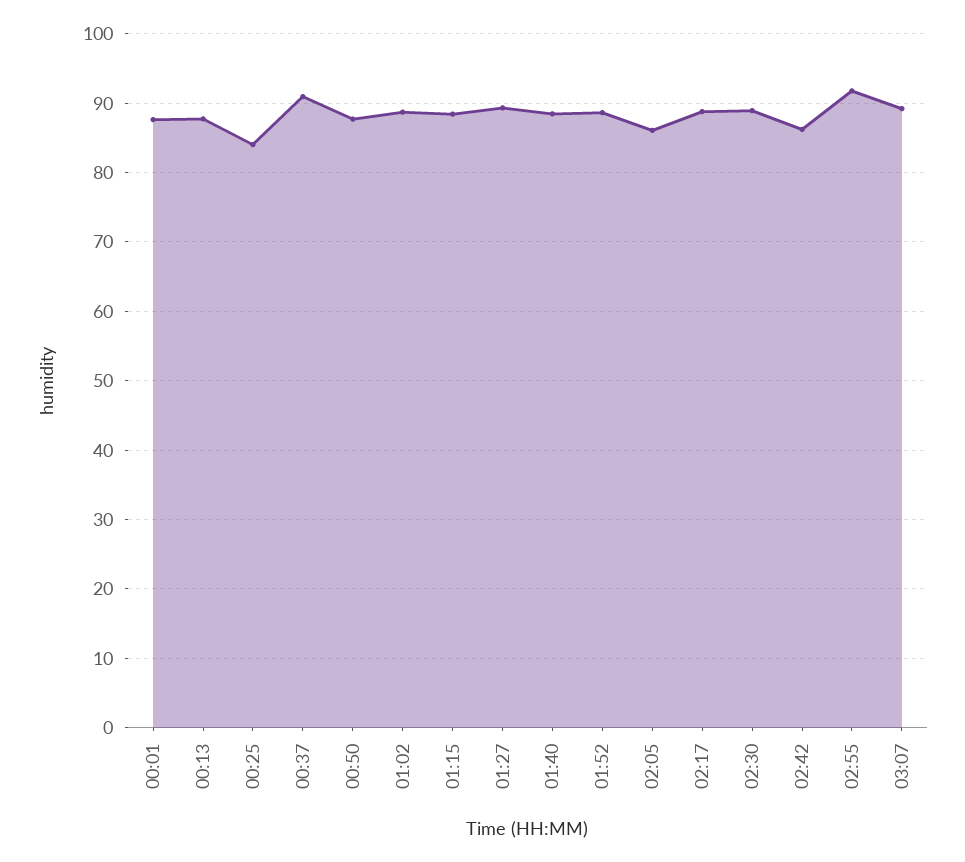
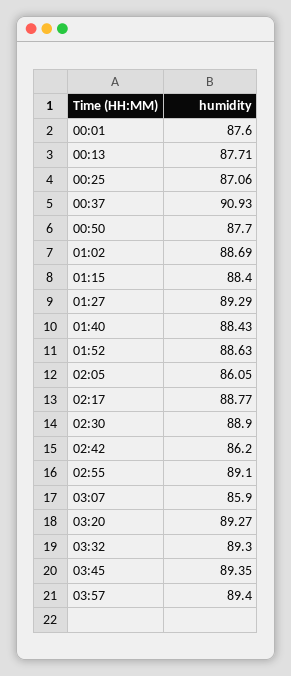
00:25: 84 -> 87.06
02:55: 92 -> 89.1
03:07: 89 -> 85.9
03:20: none -> 89.27
03:32: none -> 89.3
03:45: none -> 89.35
03:57: none -> 89.4

